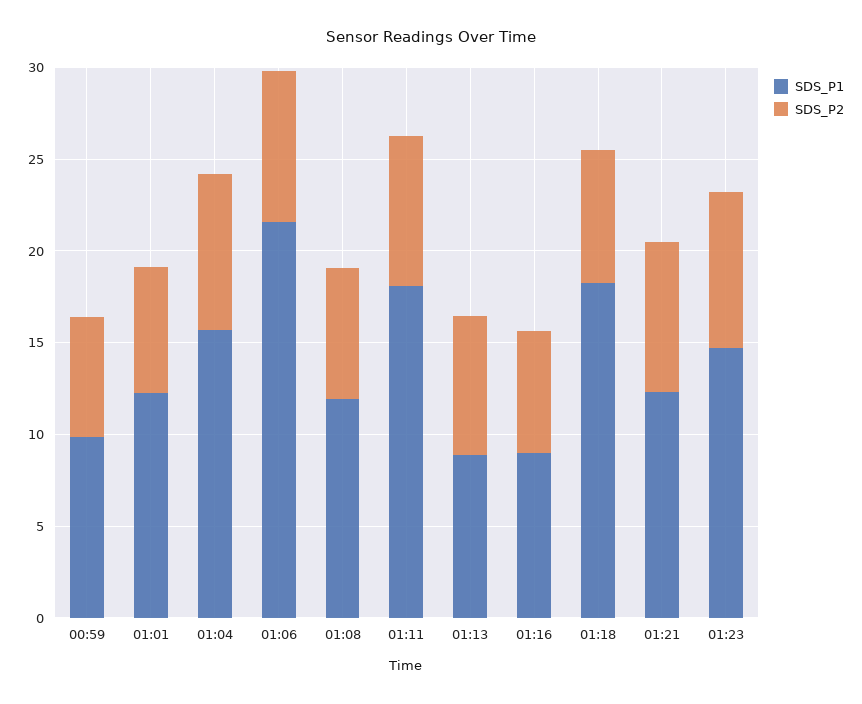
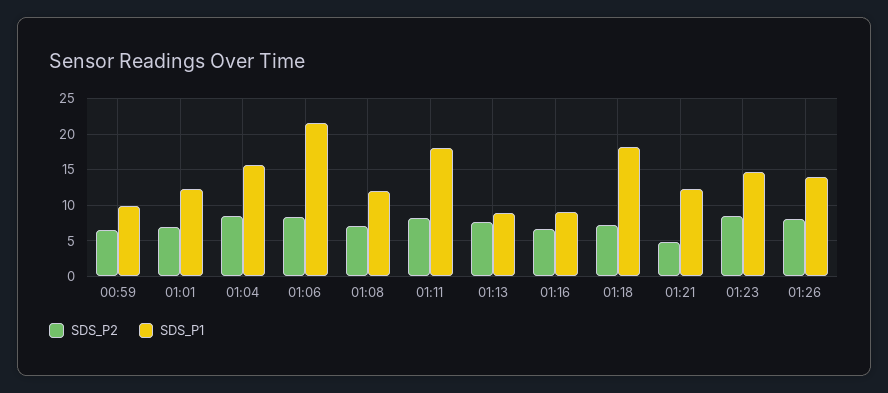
SDS_P2, 01:21: 8 -> 5
SDS_P2, 01:26: none -> 8
SDS_P1, 01:26: none -> 14

